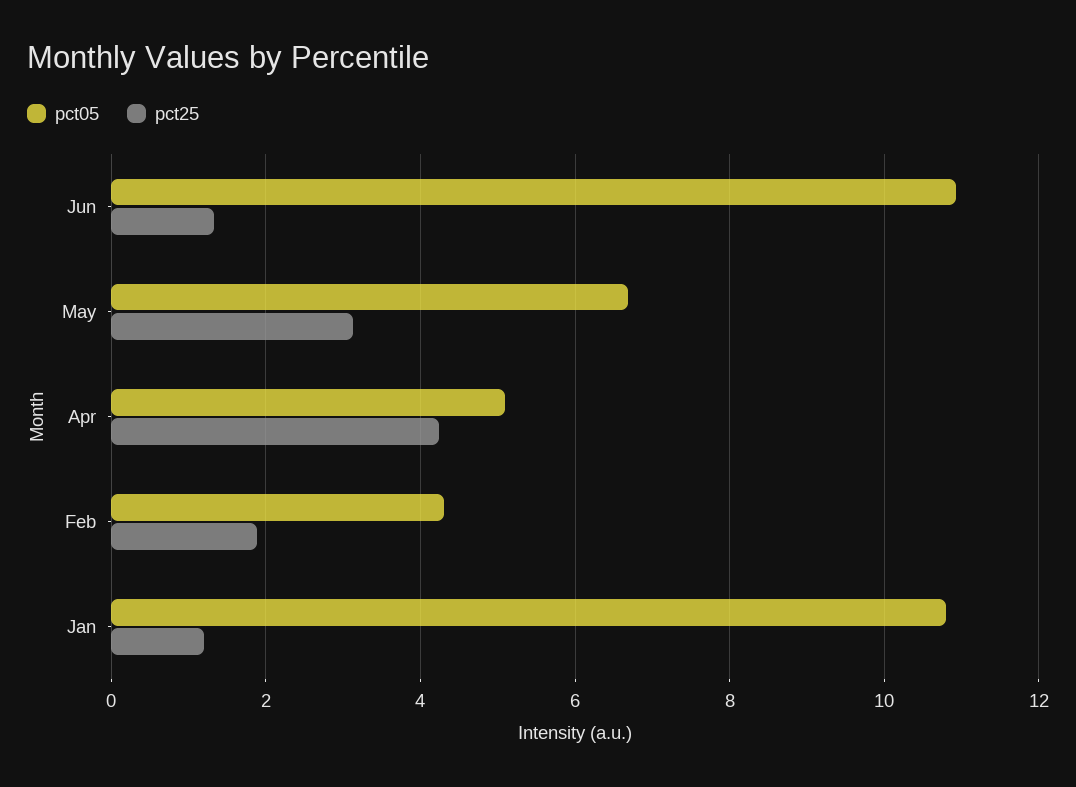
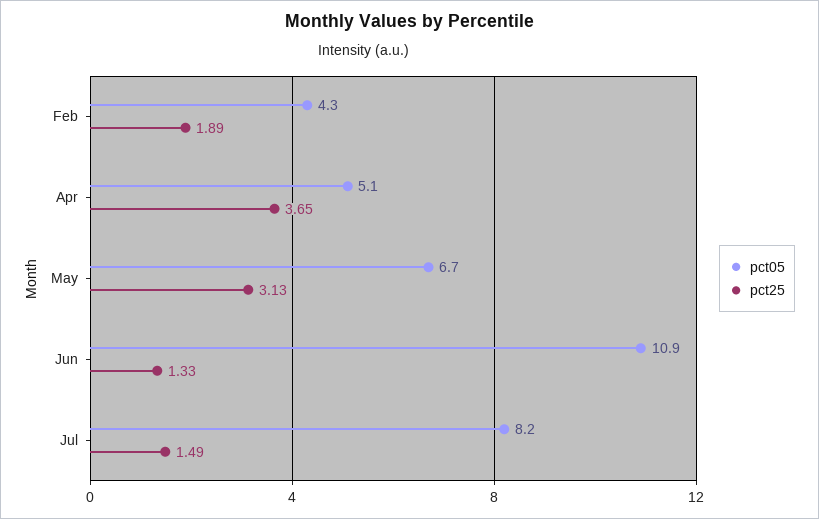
pct25, Apr: 4.2 -> 3.65
pct05, Jan: 10.8 -> none
pct25, Jan: 1.2 -> none
pct05, Jul: none -> 8.2
pct25, Jul: none -> 1.49

